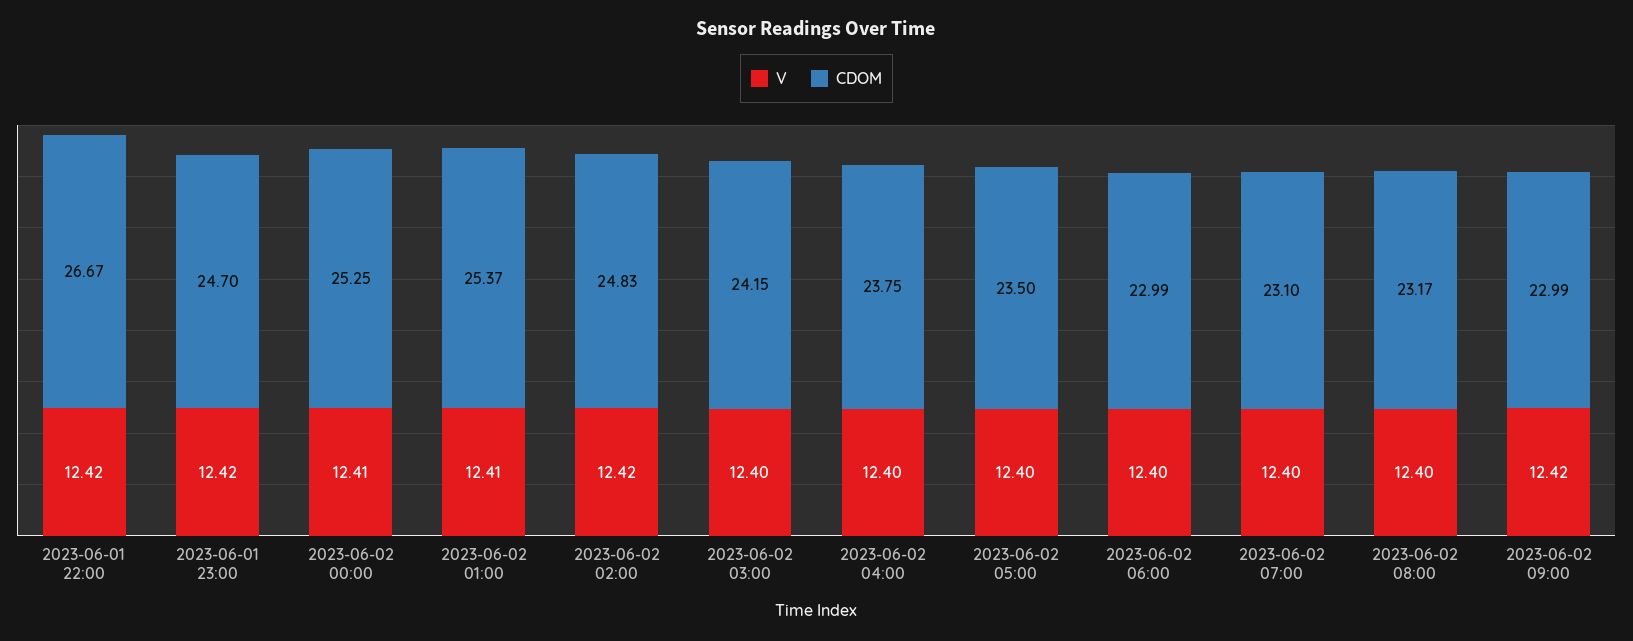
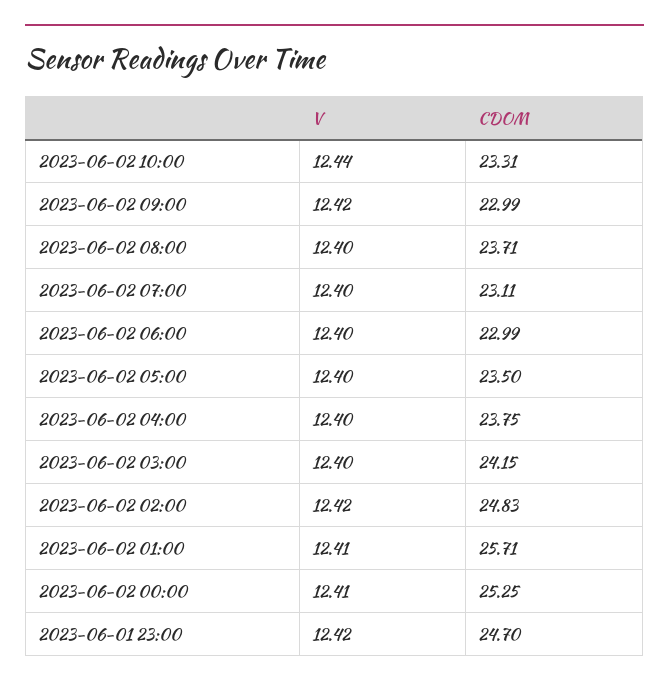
V, 2023-06-01 22:00: 12.42 -> none
CDOM, 2023-06-01 22:00: 26.67 -> none
CDOM, 2023-06-02 01:00: 25.37 -> 25.71
CDOM, 2023-06-02 07:00: 23.1 -> 23.11
CDOM, 2023-06-02 08:00: 23.17 -> 23.71
V, 2023-06-02 10:00: none -> 12.44
CDOM, 2023-06-02 10:00: none -> 23.31

